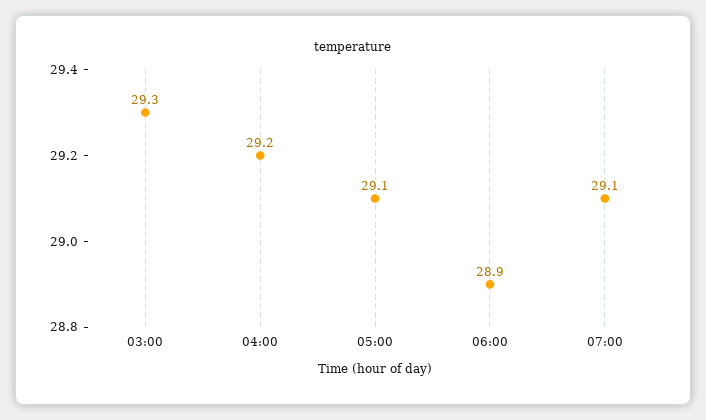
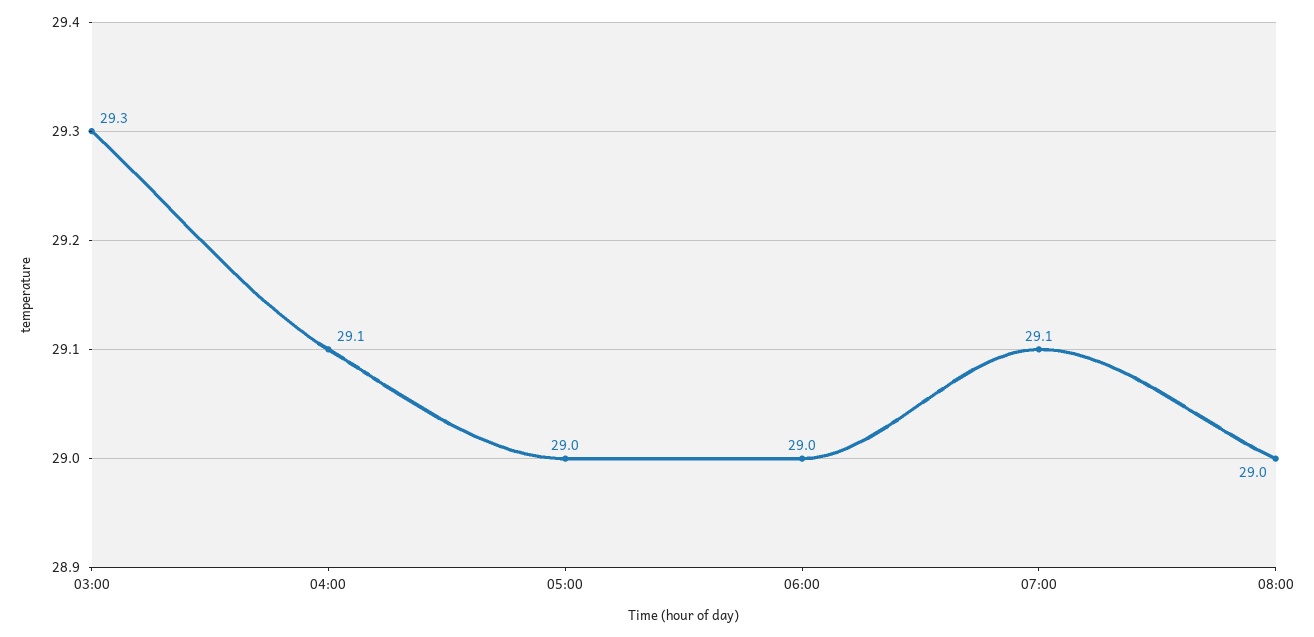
04:00: 29.2 -> 29.1
05:00: 29.1 -> 29
06:00: 28.9 -> 29
08:00: none -> 29

